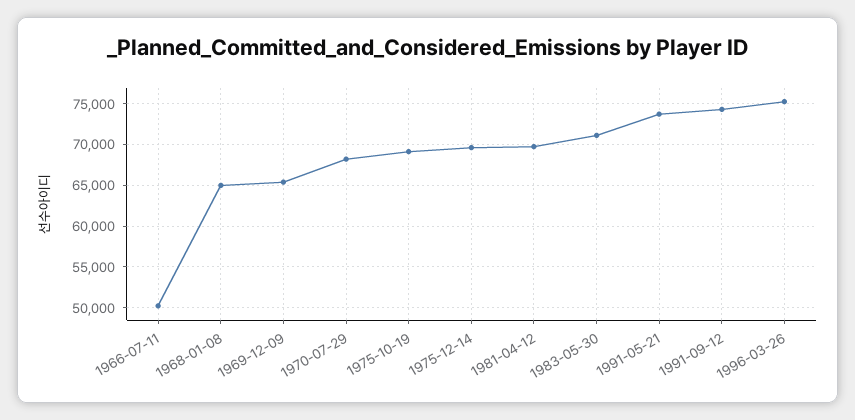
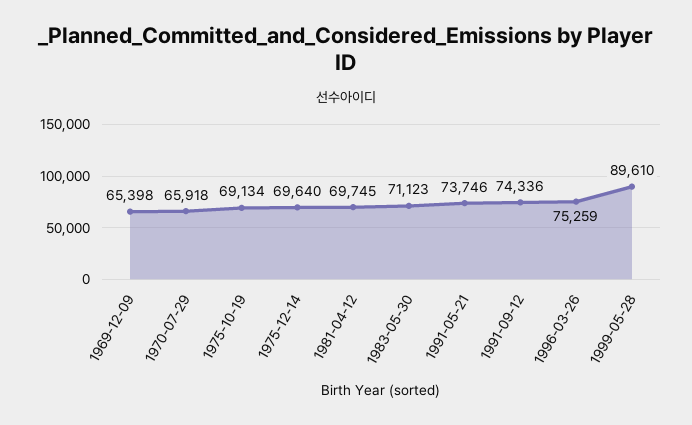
1966-07-11: 50000 -> none
1968-01-08: 65000 -> none
1970-07-29: 68000 -> 65918
1999-05-28: none -> 89610

